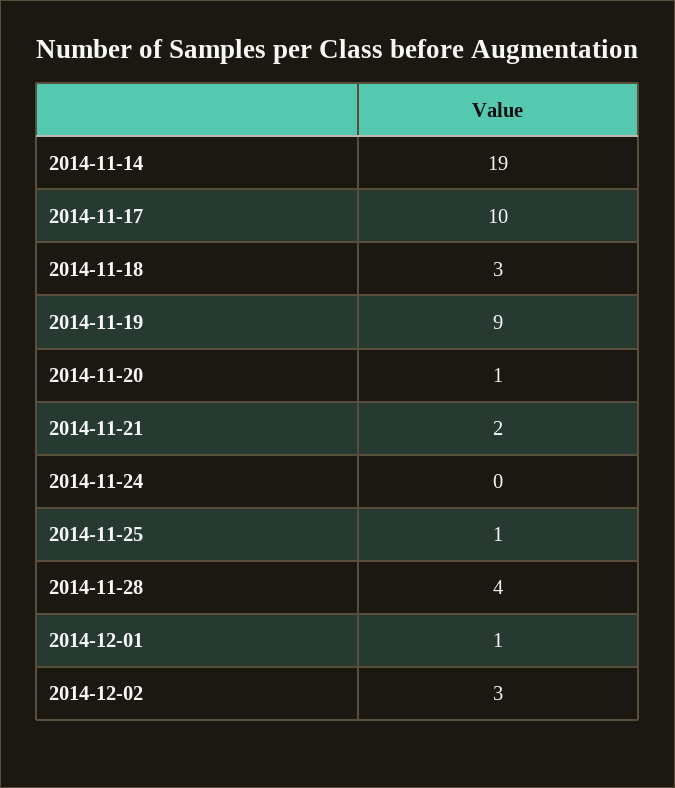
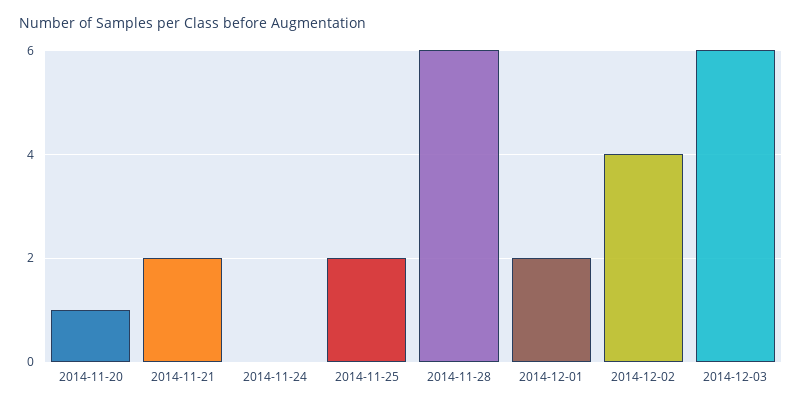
2014-11-14: 19 -> none
2014-11-17: 10 -> none
2014-11-18: 3 -> none
2014-11-19: 9 -> none
2014-11-25: 1 -> 2
2014-11-28: 4 -> 6
2014-12-01: 1 -> 2
2014-12-02: 3 -> 4
2014-12-03: none -> 6

